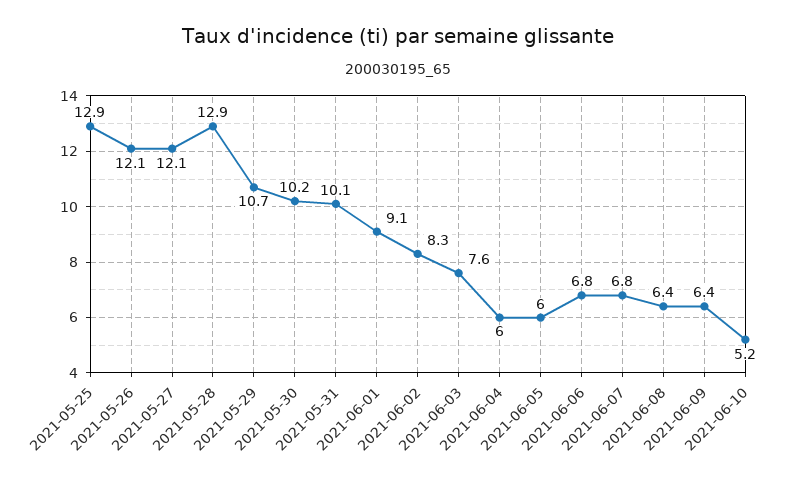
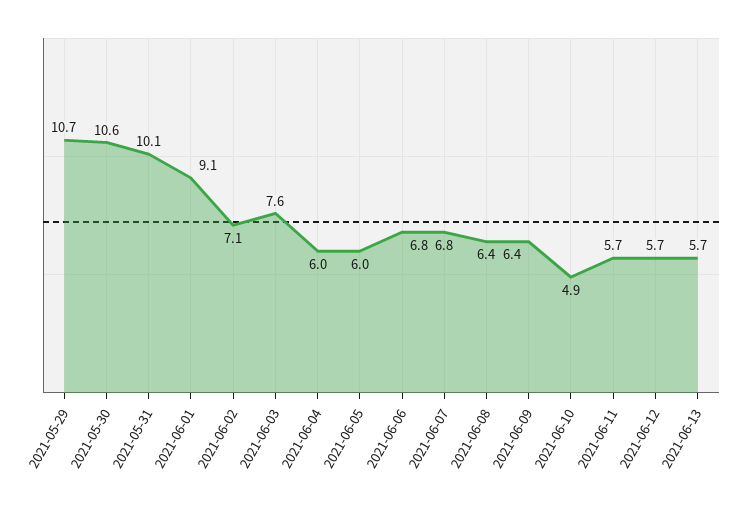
2021-05-25: 12.9 -> none
2021-05-26: 12.1 -> none
2021-05-27: 12.1 -> none
2021-05-28: 12.9 -> none
2021-05-30: 10.2 -> 10.6
2021-06-02: 8.3 -> 7.1
2021-06-10: 5.2 -> 4.9
2021-06-11: none -> 5.7
2021-06-12: none -> 5.7
2021-06-13: none -> 5.7

